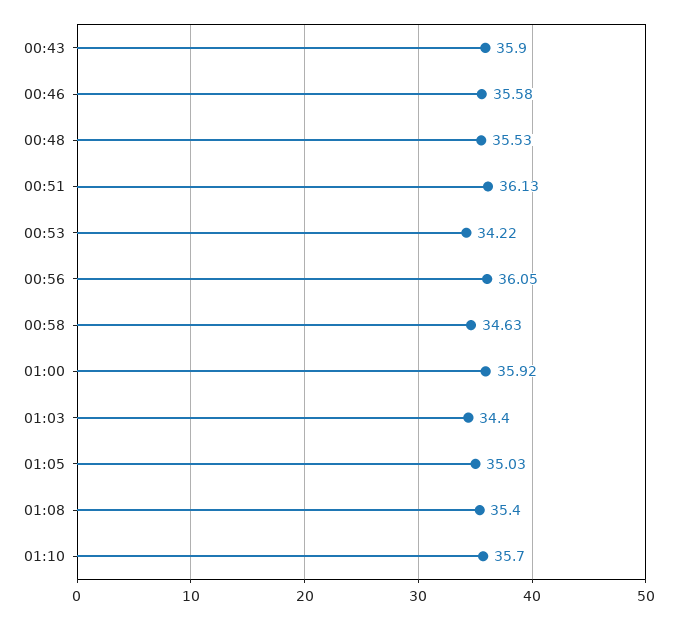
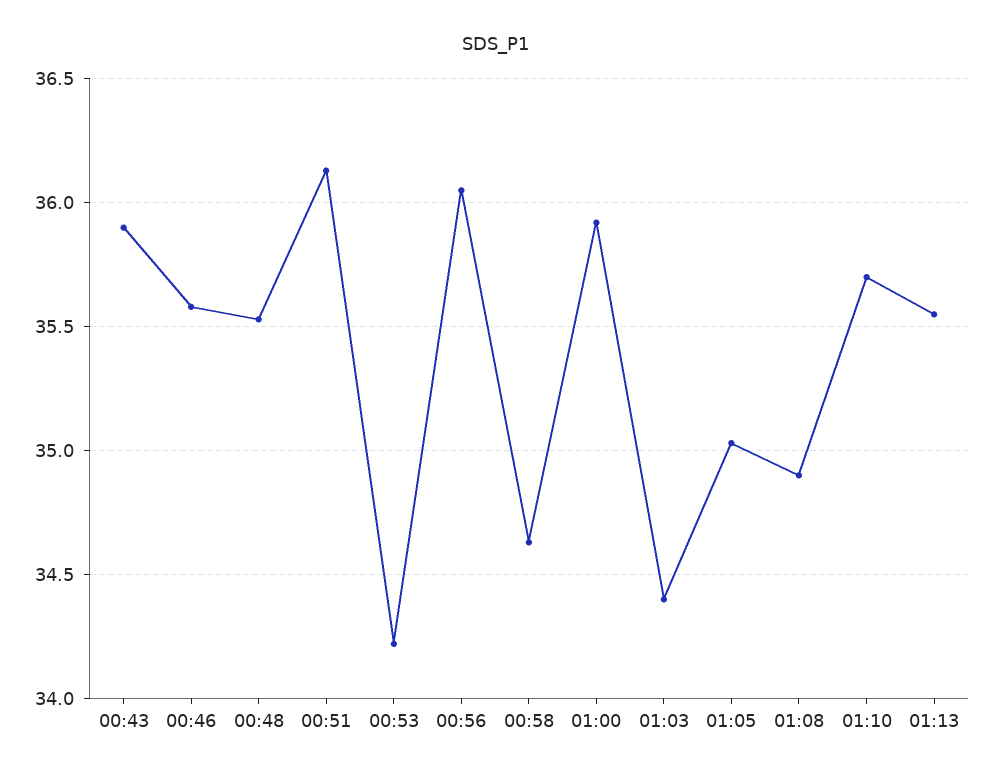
01:08: 35.4 -> 34.9
01:13: none -> 35.55

